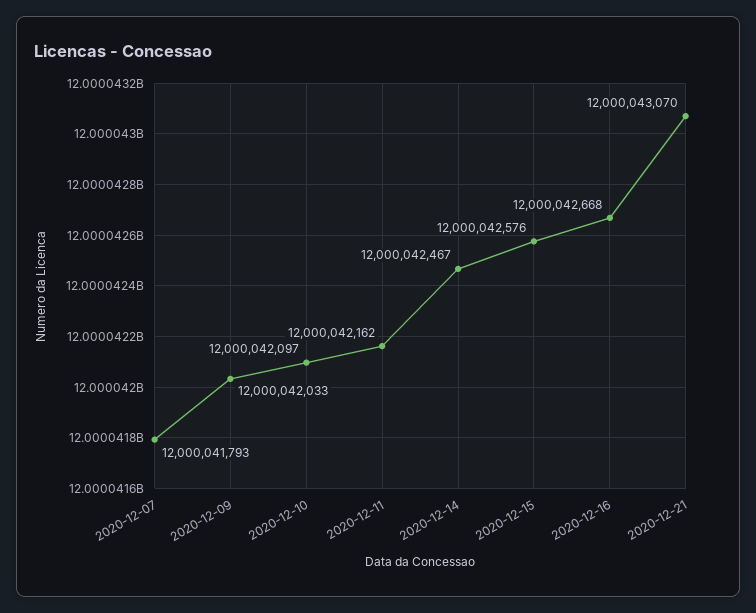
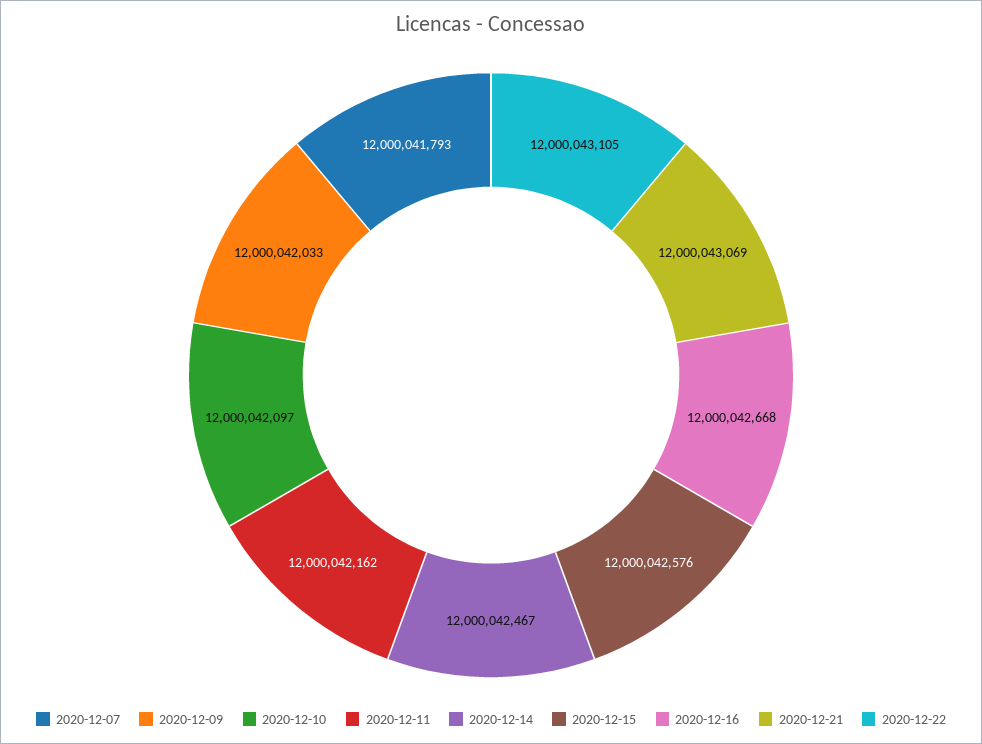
2020-12-21: 12000043070 -> 12000043069
2020-12-22: none -> 12000043105

